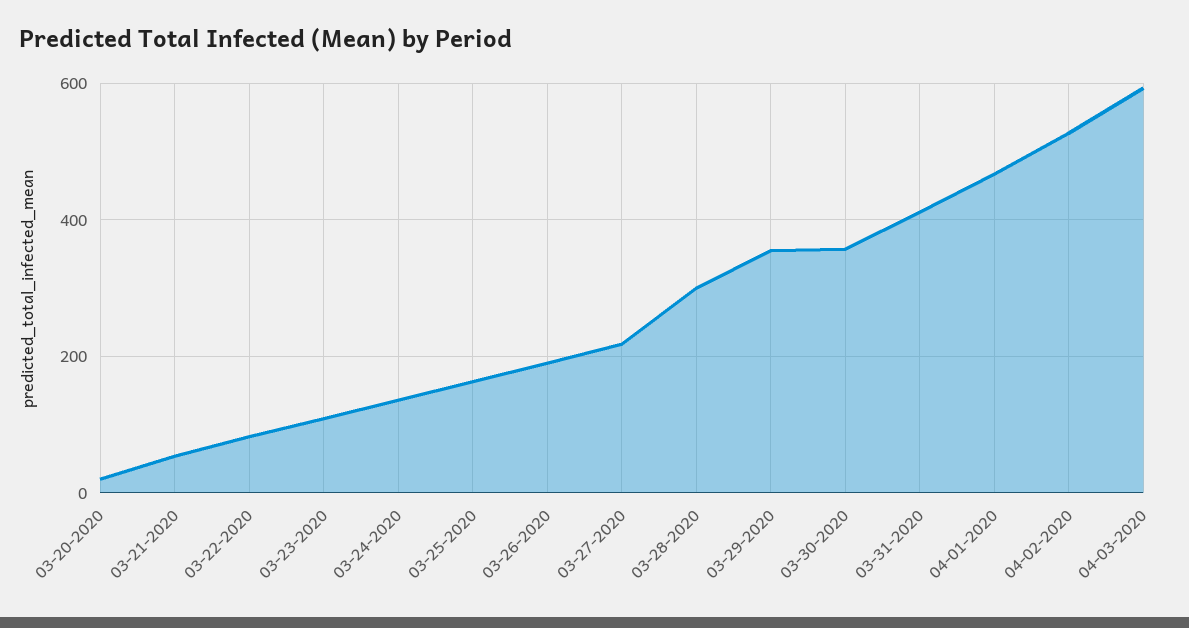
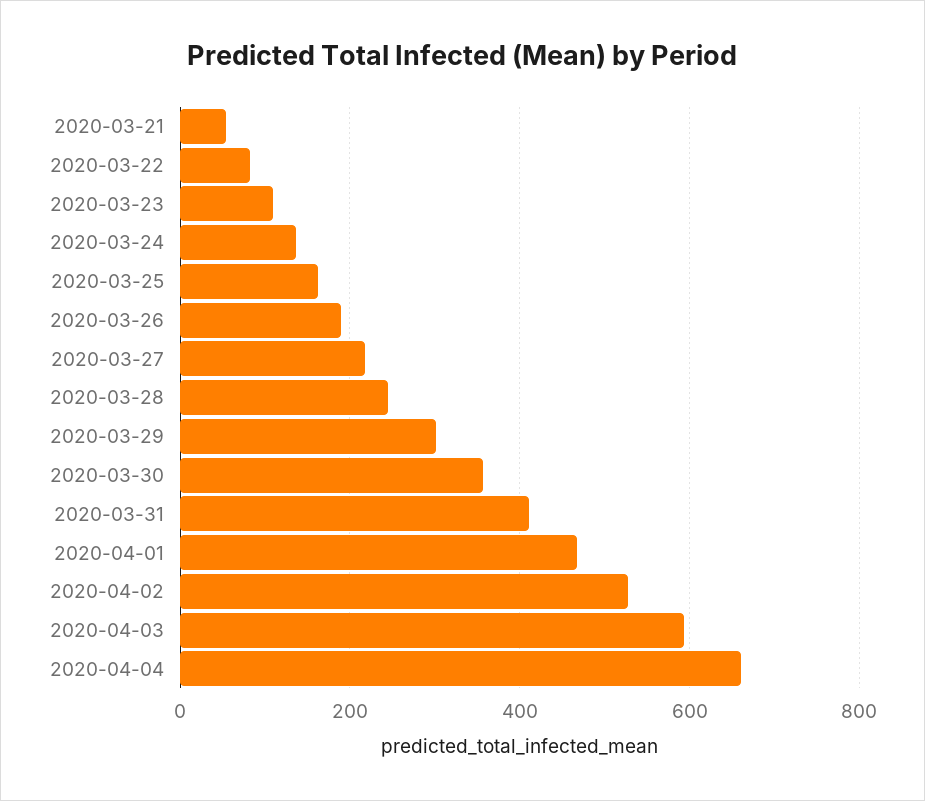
03-20-2020: 20 -> none
03-28-2020: 300 -> 240
03-29-2020: 360 -> 300
2020-04-04: none -> 660

